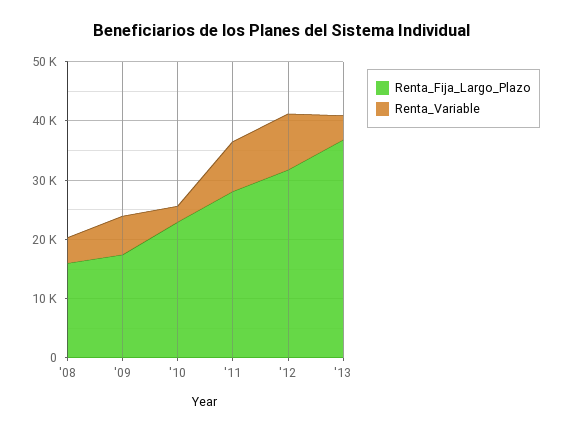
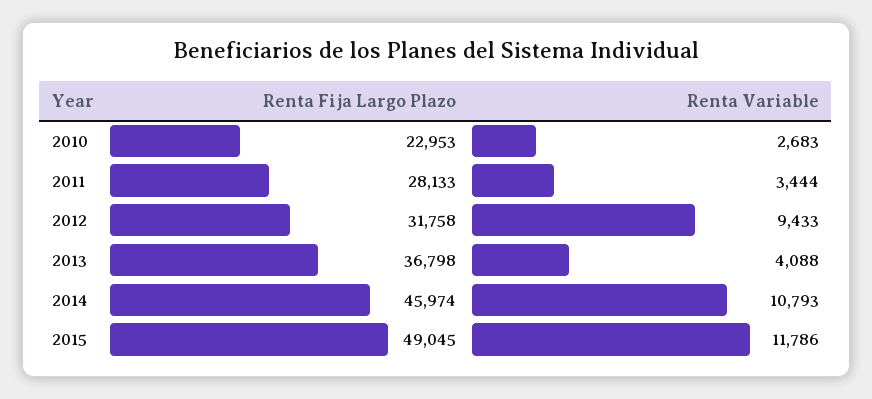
Renta_Fija_Largo_Plazo, '08: 16000 -> none
Renta_Variable, '08: 4000 -> none
Renta_Fija_Largo_Plazo, '09: 18000 -> none
Renta_Variable, '09: 6000 -> none
Renta_Variable, '11: 8000 -> 3444
Renta_Fija_Largo_Plazo, 2014: none -> 45974
Renta_Variable, 2014: none -> 10793
Renta_Fija_Largo_Plazo, 2015: none -> 49045
Renta_Variable, 2015: none -> 11786

